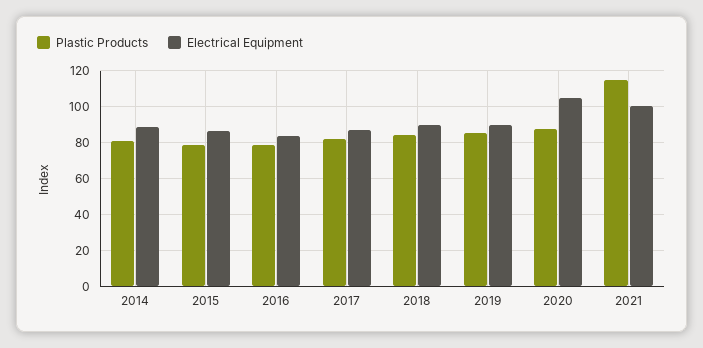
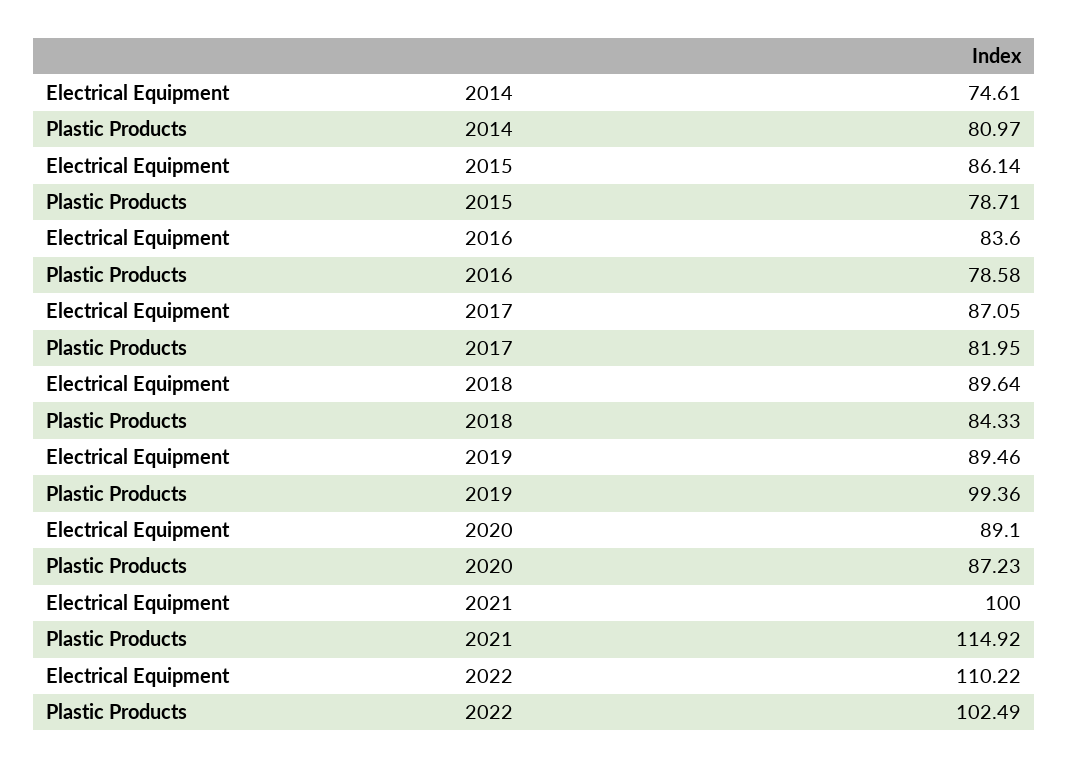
Electrical Equipment, 2014: 90 -> 74.61
Plastic Products, 2019: 85 -> 99.36
Electrical Equipment, 2020: 105 -> 89.1
Electrical Equipment, 2022: none -> 110.22
Plastic Products, 2022: none -> 102.49

